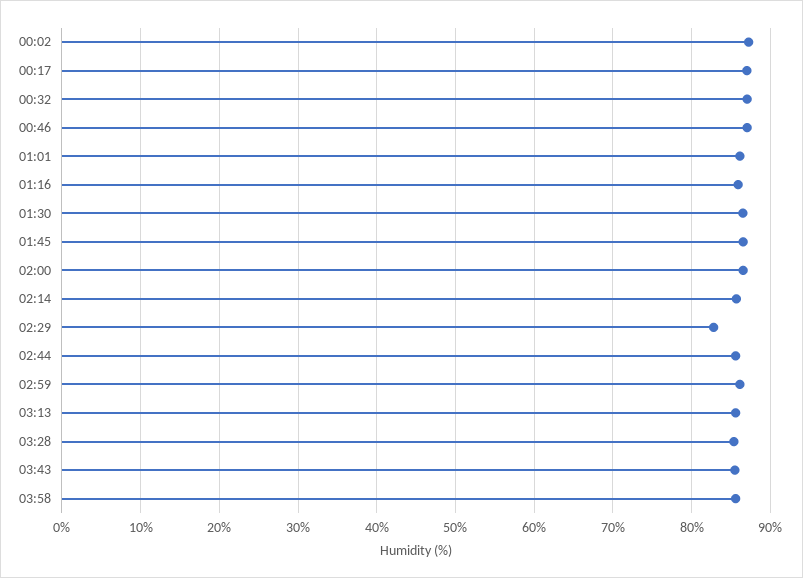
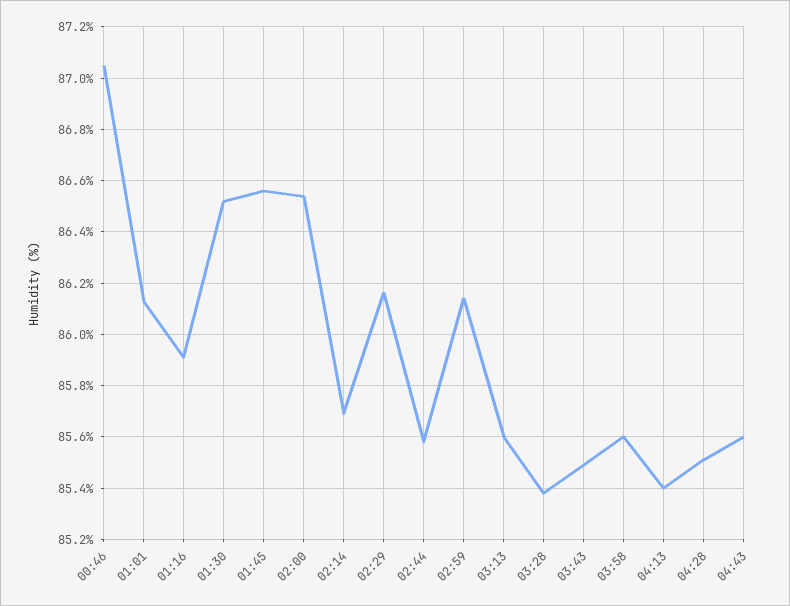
00:02: 87 -> none
00:17: 87 -> none
00:32: 87 -> none
02:29: 83 -> 86.15
04:13: none -> 85.4
04:28: none -> 85.5
04:43: none -> 85.6

